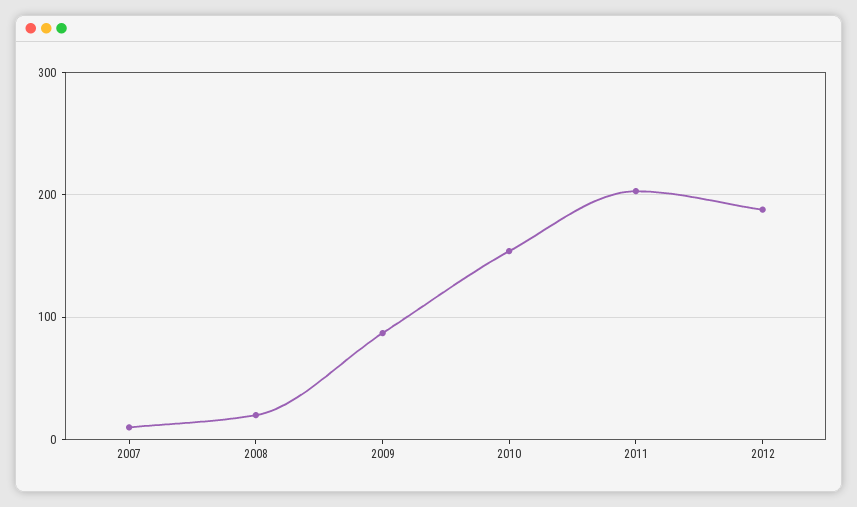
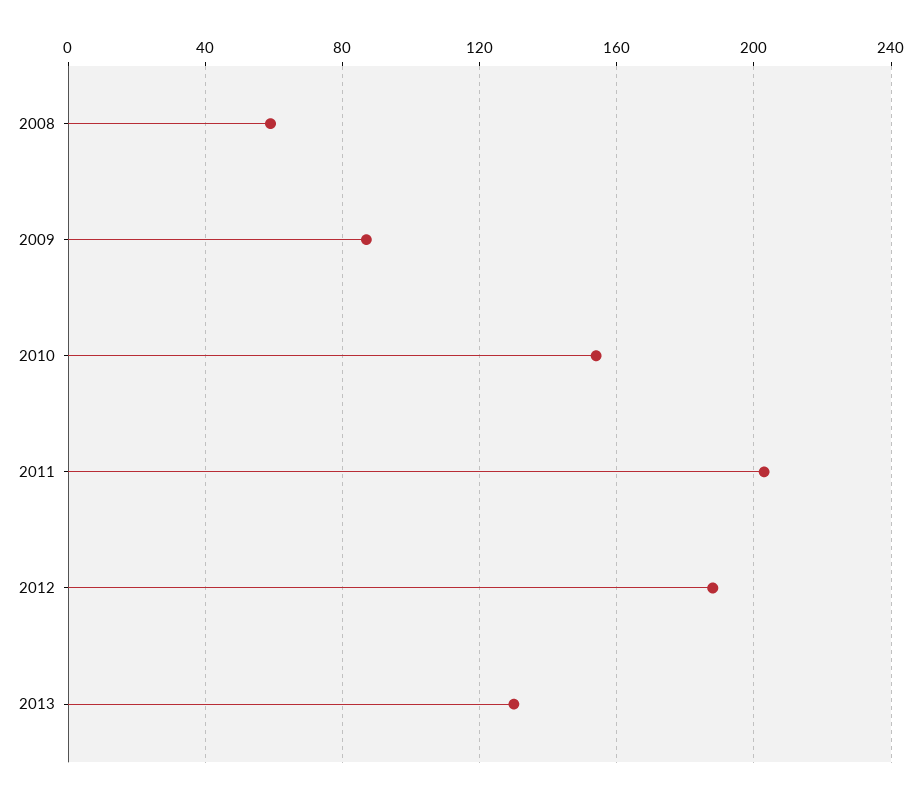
2007: 10 -> none
2008: 20 -> 60
2013: none -> 130

